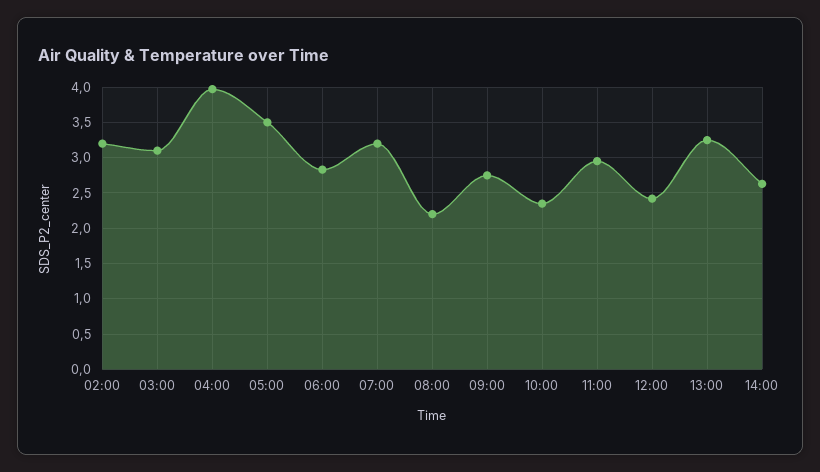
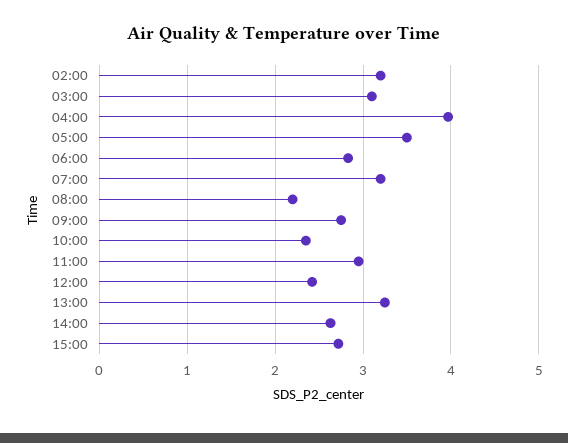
15:00: none -> 2.7

